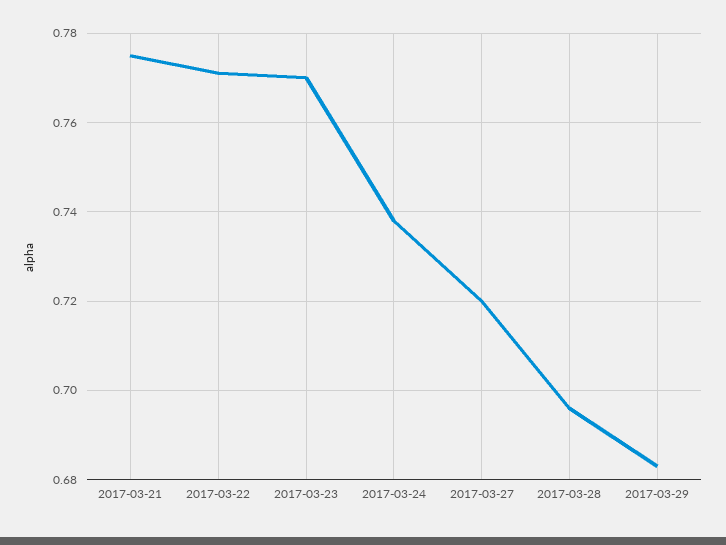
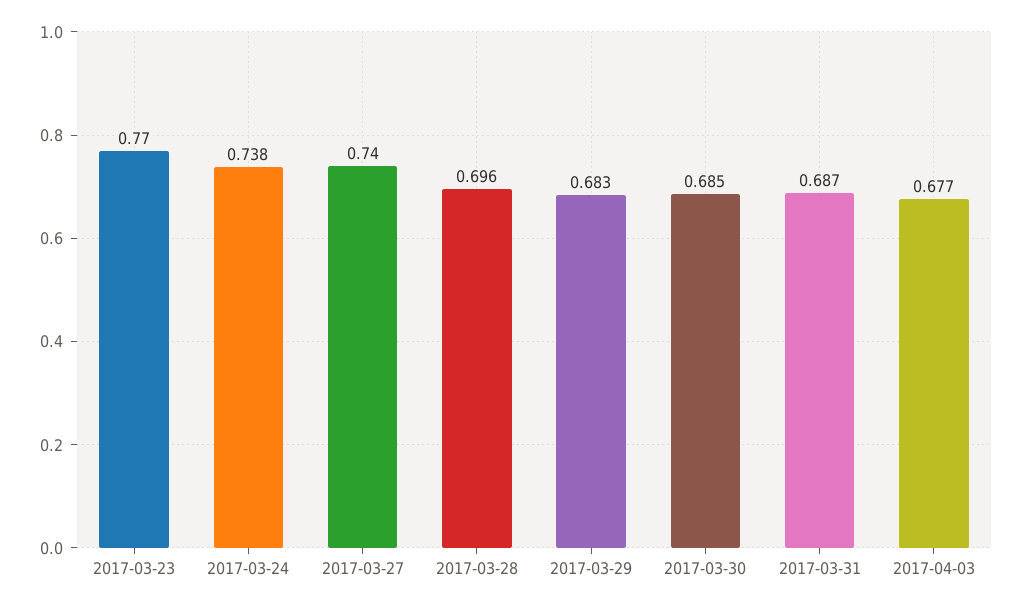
2017-03-21: 0.775 -> none
2017-03-22: 0.77 -> none
2017-03-27: 0.72 -> 0.74
2017-03-30: none -> 0.685
2017-03-31: none -> 0.687
2017-04-03: none -> 0.677

